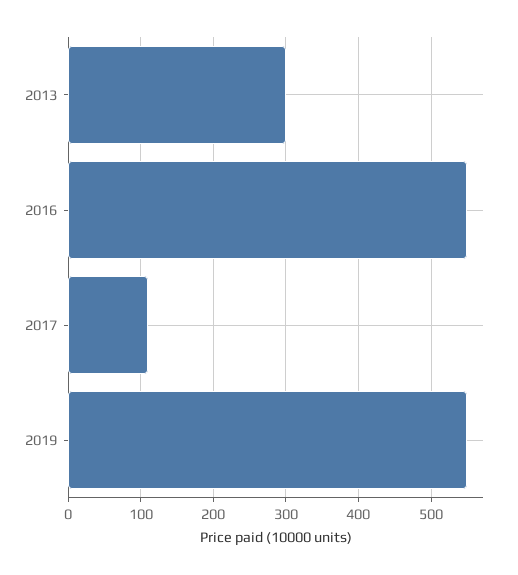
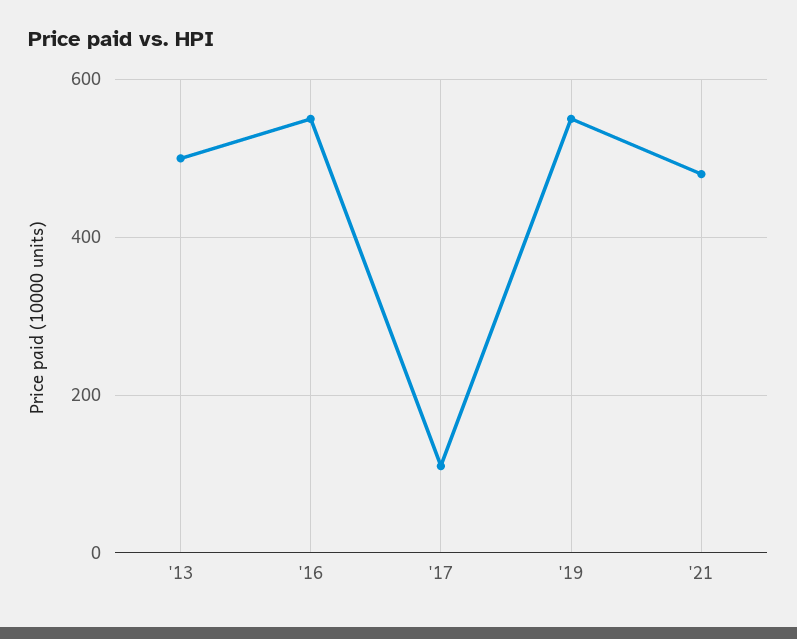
2013: 300 -> 500
'21: none -> 480

